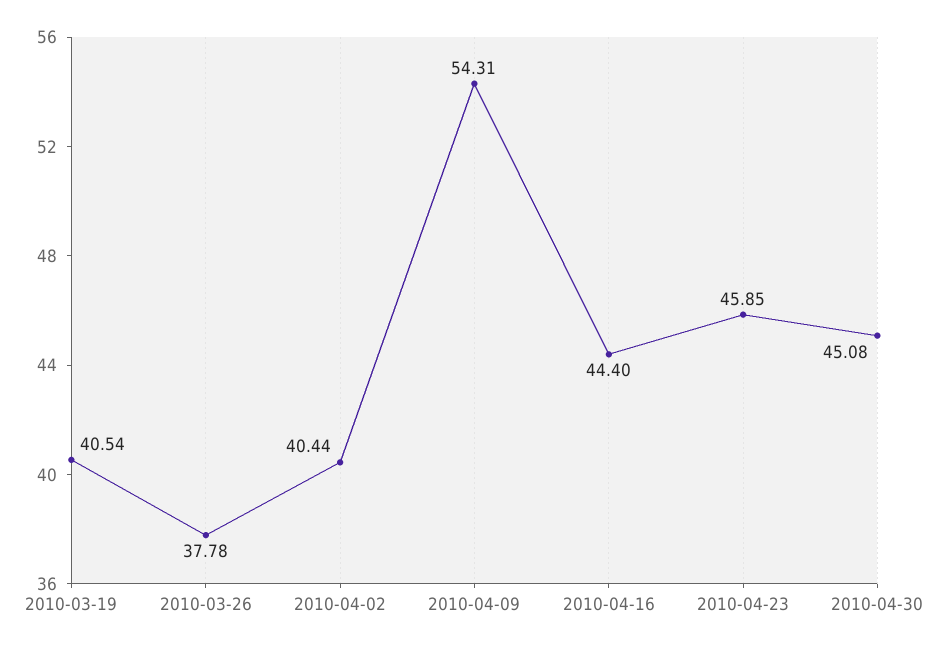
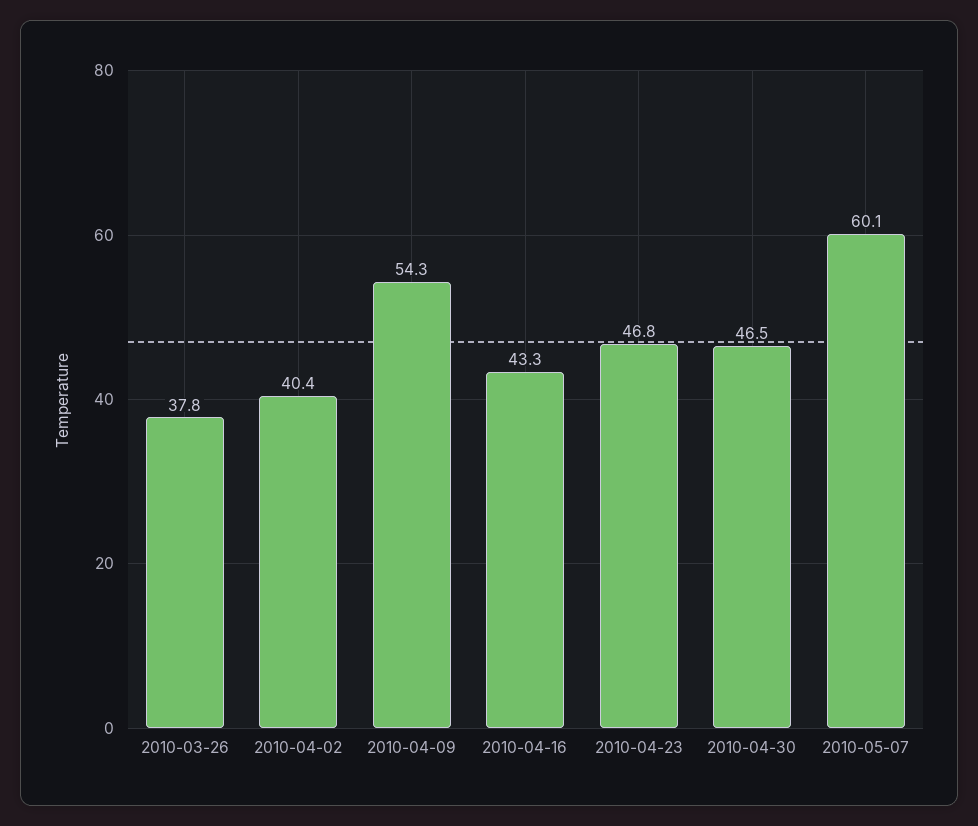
2010-03-19: 40.54 -> none
2010-04-16: 44.4 -> 43.3
2010-04-23: 45.85 -> 46.8
2010-04-30: 45.08 -> 46.5
2010-05-07: none -> 60.1

